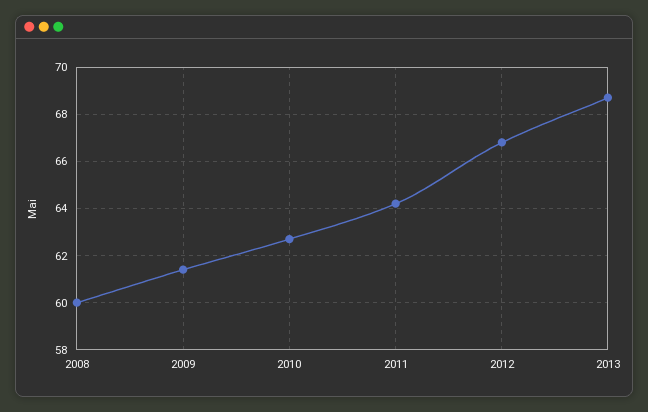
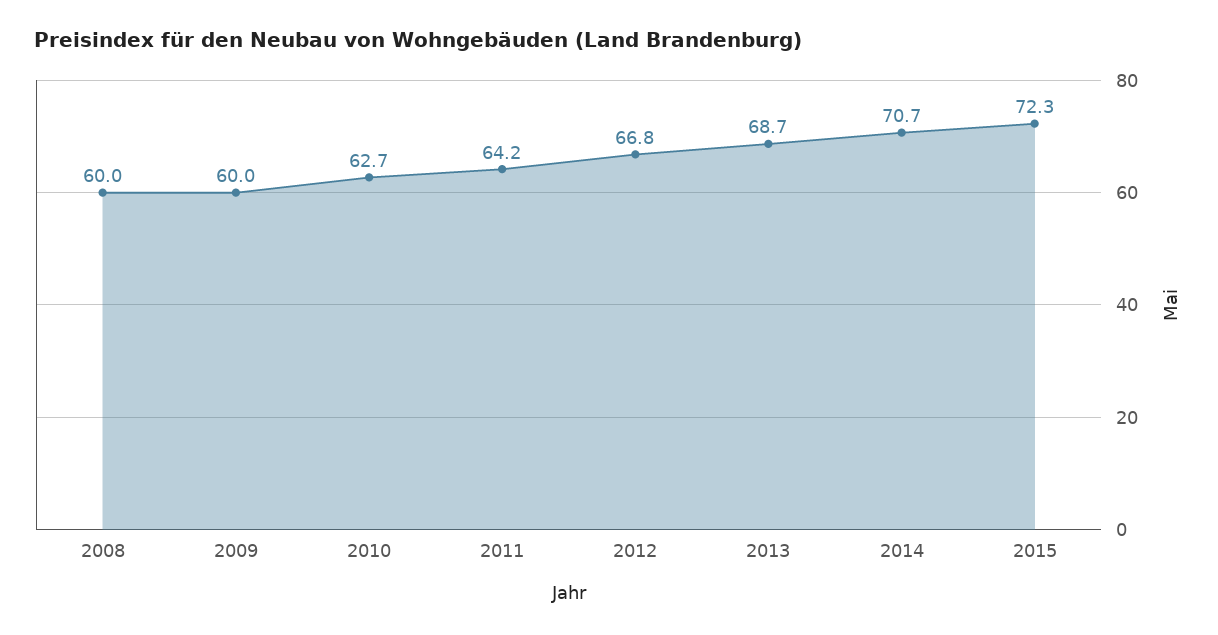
2009: 61.5 -> 60
2014: none -> 70.7
2015: none -> 72.3

